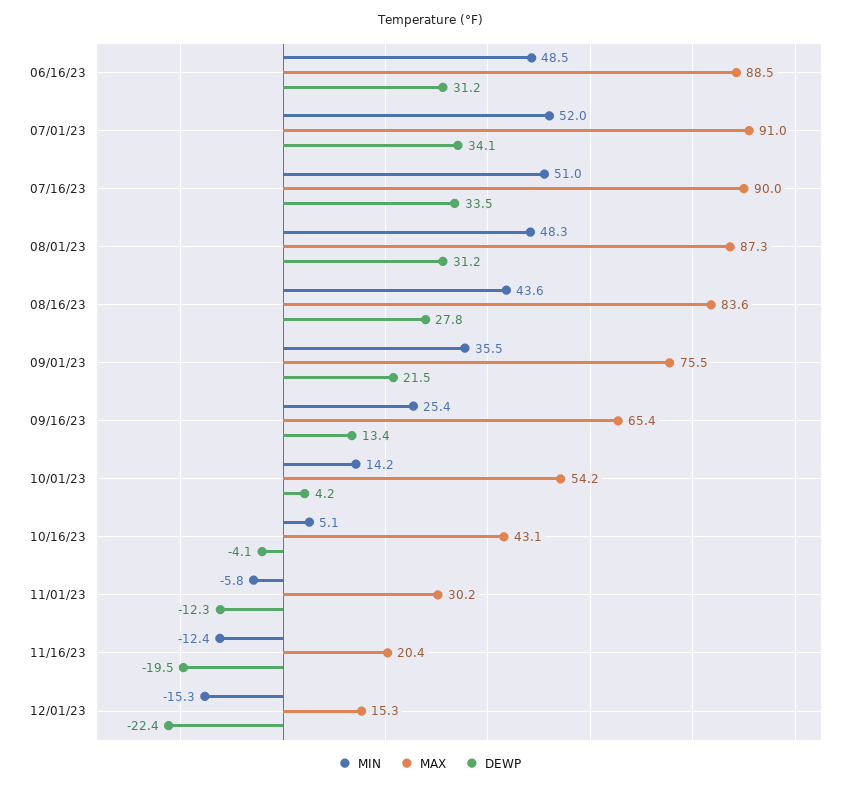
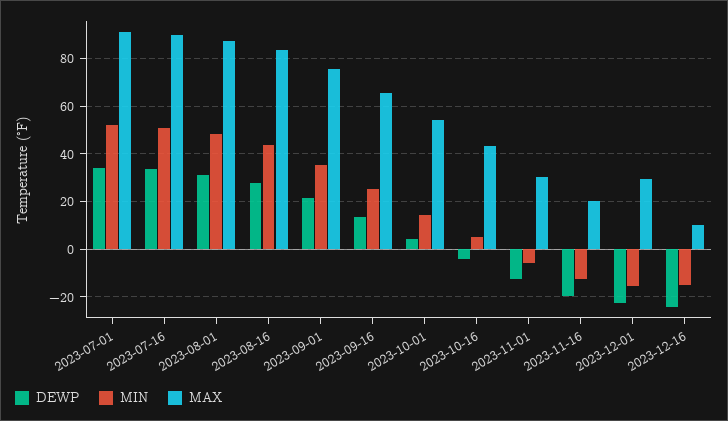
MIN, 06/16/23: 48.5 -> none
MAX, 06/16/23: 88.5 -> none
DEWP, 06/16/23: 31.2 -> none
MAX, 12/01/23: 15.3 -> 30
DEWP, 2023-12-16: none -> -25
MIN, 2023-12-16: none -> -15
MAX, 2023-12-16: none -> 10

